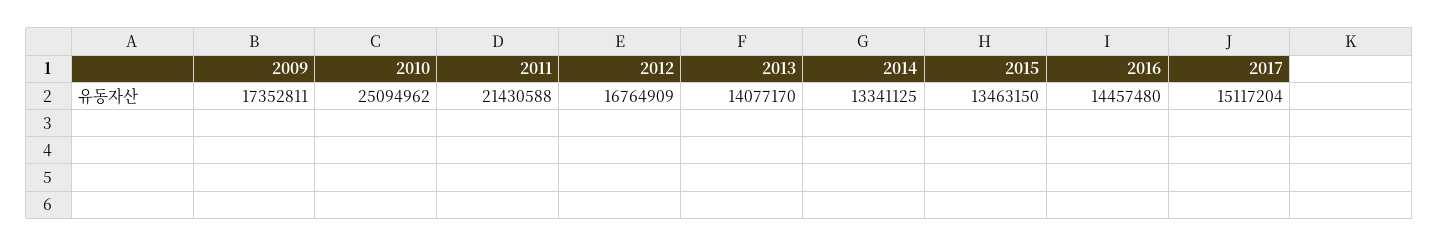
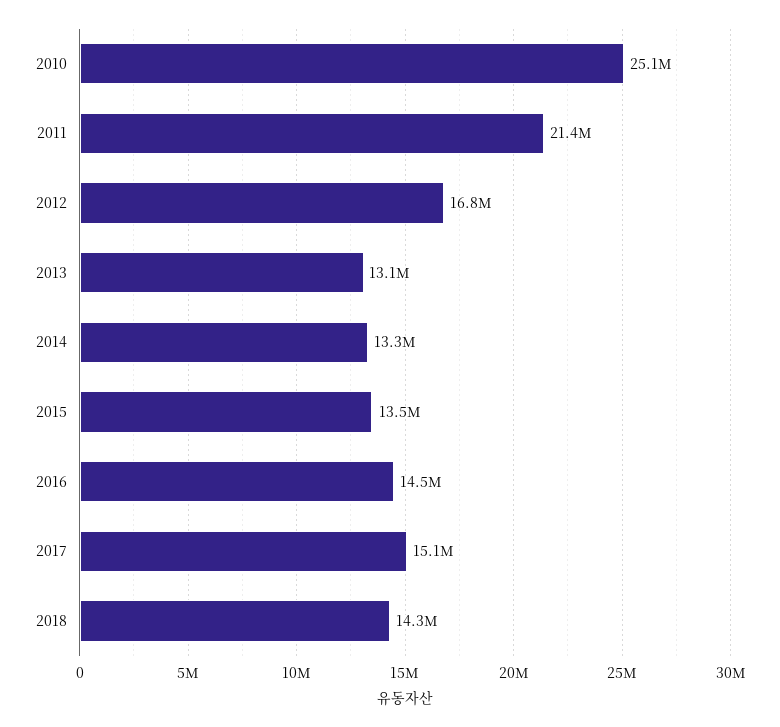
2009: 17352811 -> none
2013: 14077170 -> 13100000
2018: none -> 14300000

